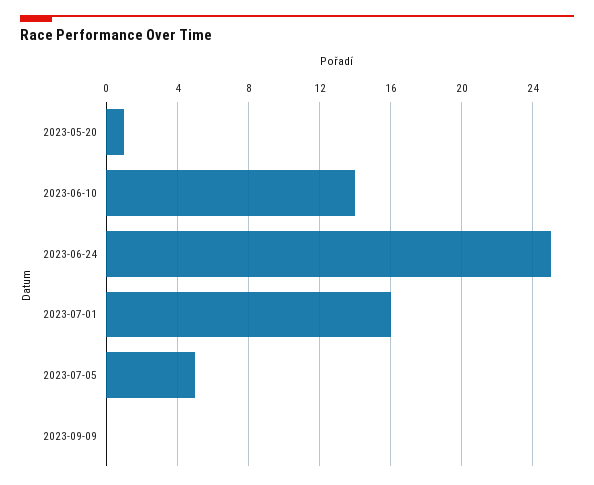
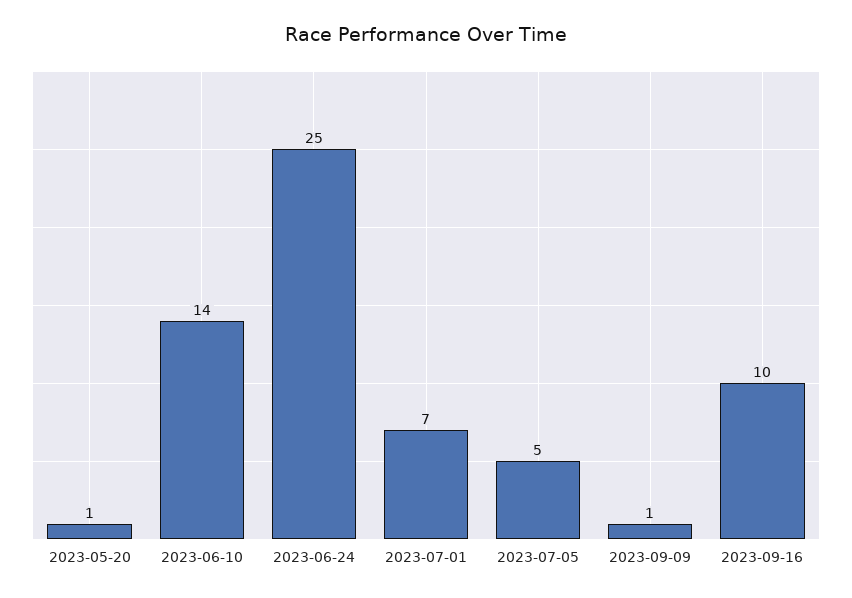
2023-07-01: 16 -> 7
2023-09-09: 0 -> 1
2023-09-16: none -> 10

